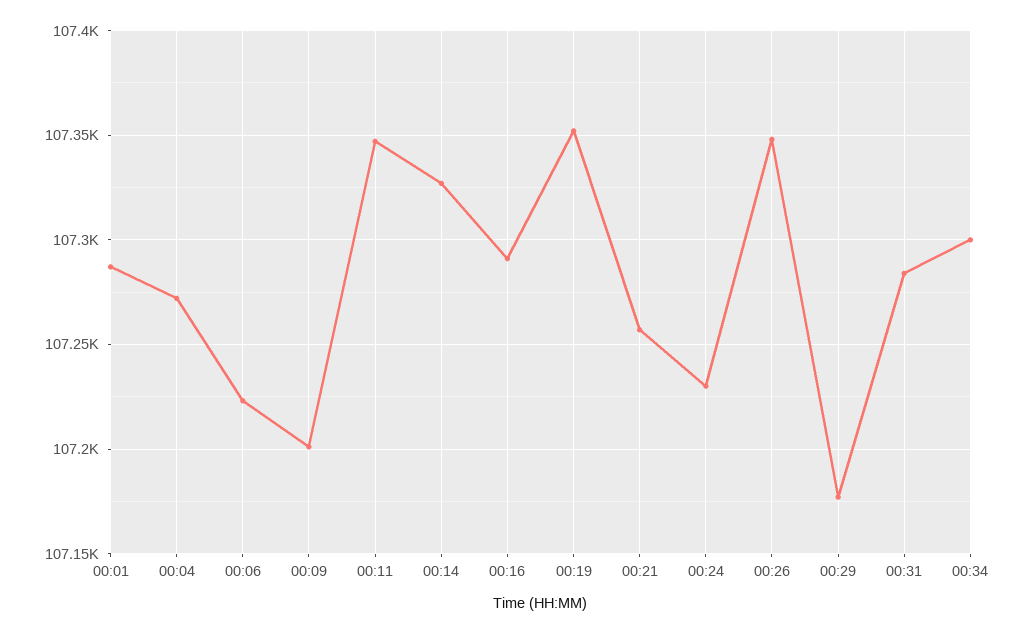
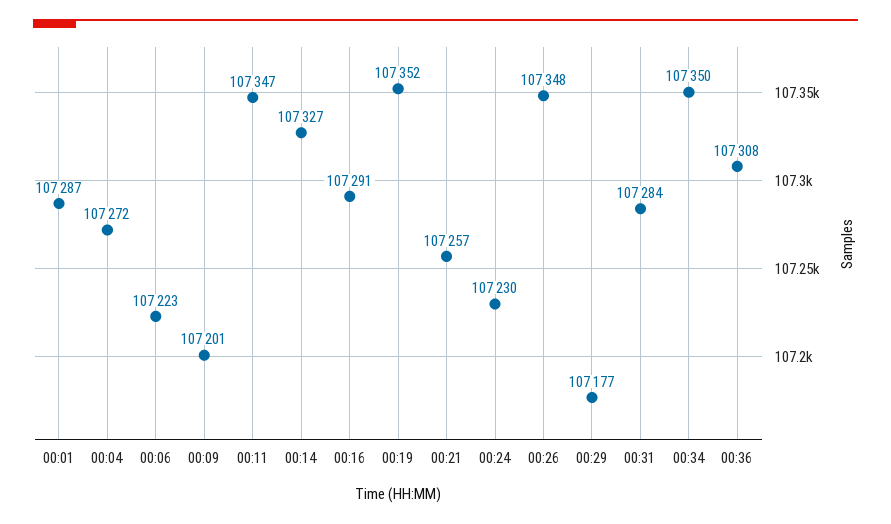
00:34: 107300 -> 107350
00:36: none -> 107308

